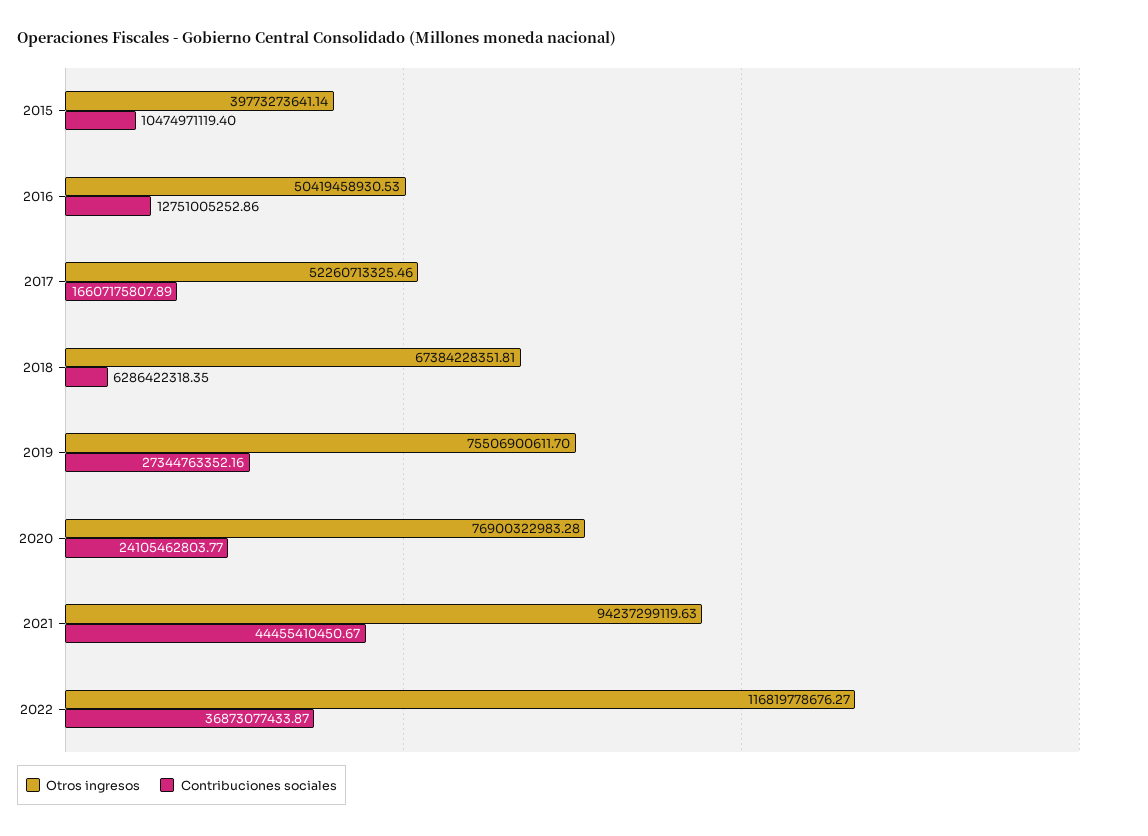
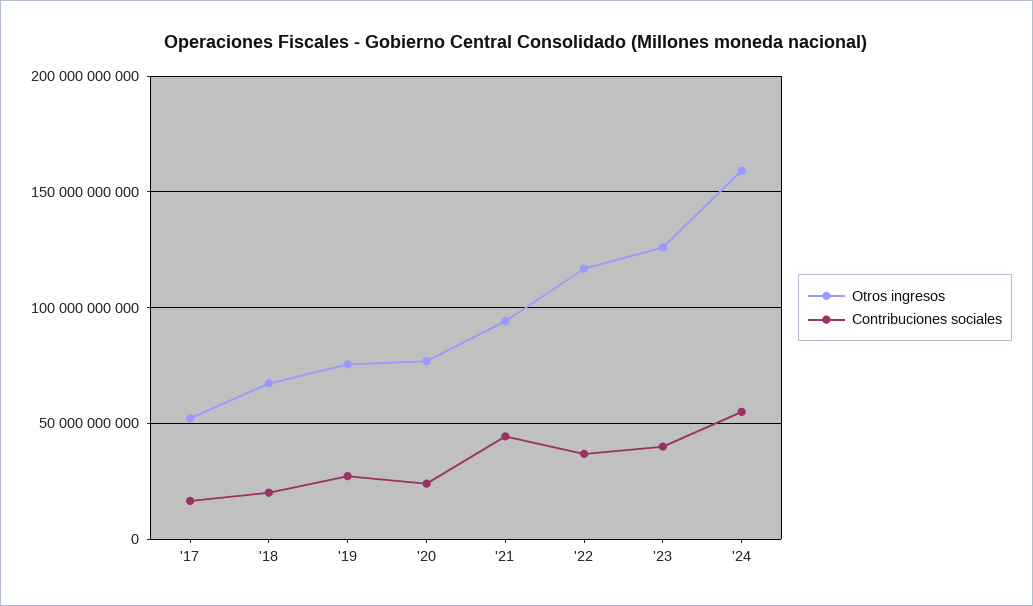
Otros ingresos, 2015: 39773273641.14 -> none
Contribuciones sociales, 2015: 10474971119.4 -> none
Otros ingresos, 2016: 50419458930.53 -> none
Contribuciones sociales, 2016: 12751005252.86 -> none
Contribuciones sociales, 2018: 6286422318.35 -> 20000000000
Otros ingresos, '23: none -> 125000000000
Contribuciones sociales, '23: none -> 40000000000
Otros ingresos, '24: none -> 160000000000
Contribuciones sociales, '24: none -> 55000000000

